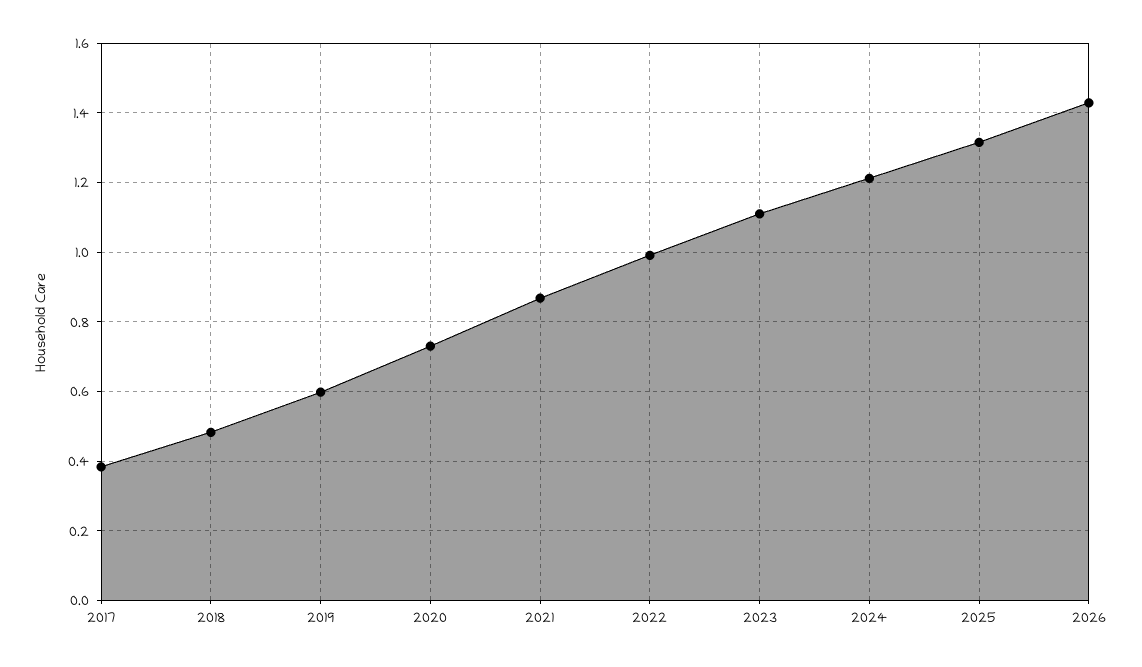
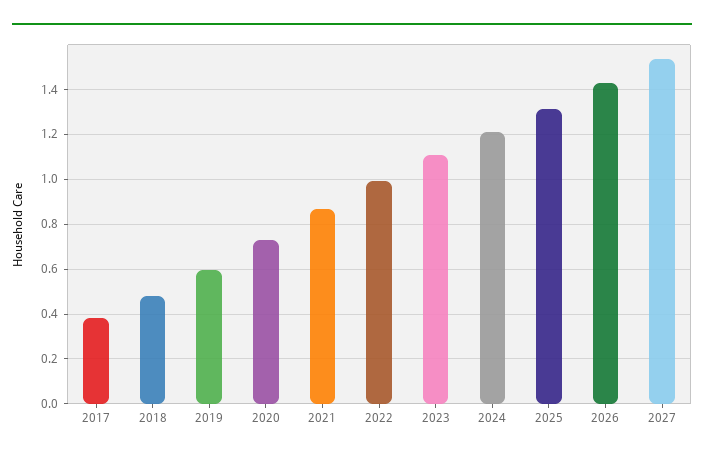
2027: none -> 1.55

